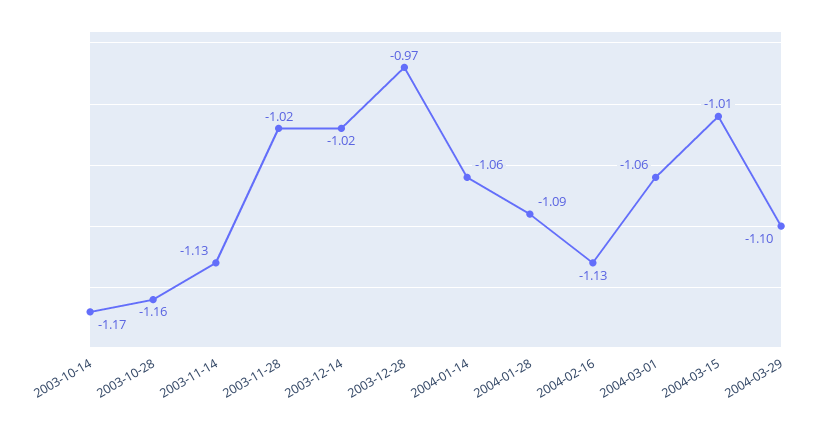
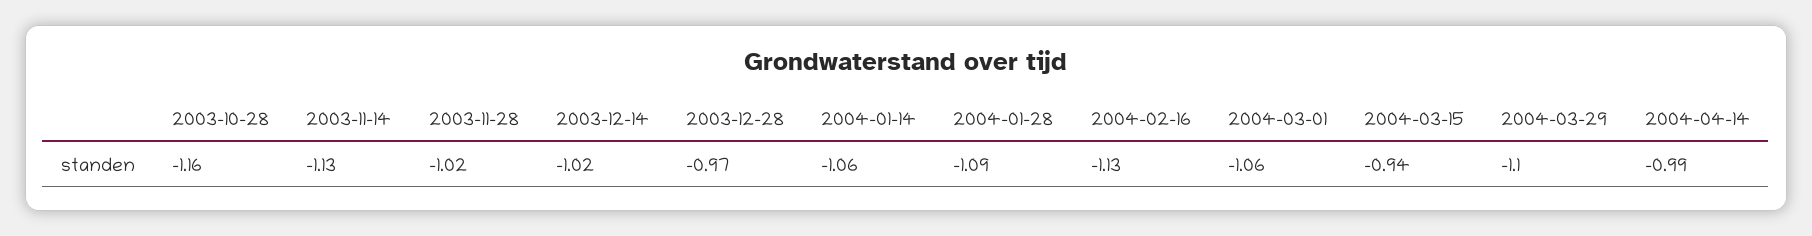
2003-10-14: -1.17 -> none
2004-03-15: -1.01 -> -0.94
2004-04-14: none -> -0.99

